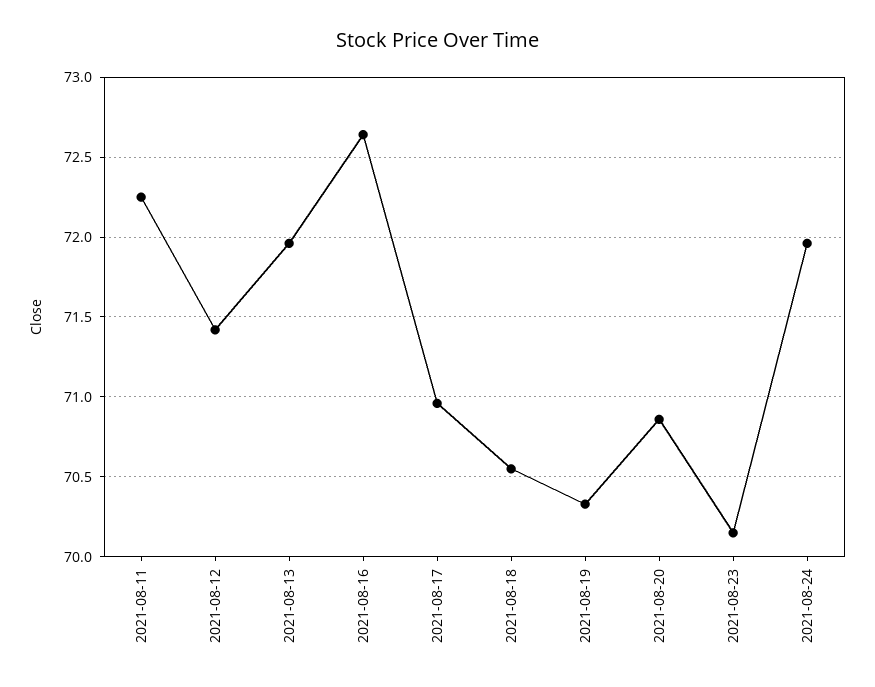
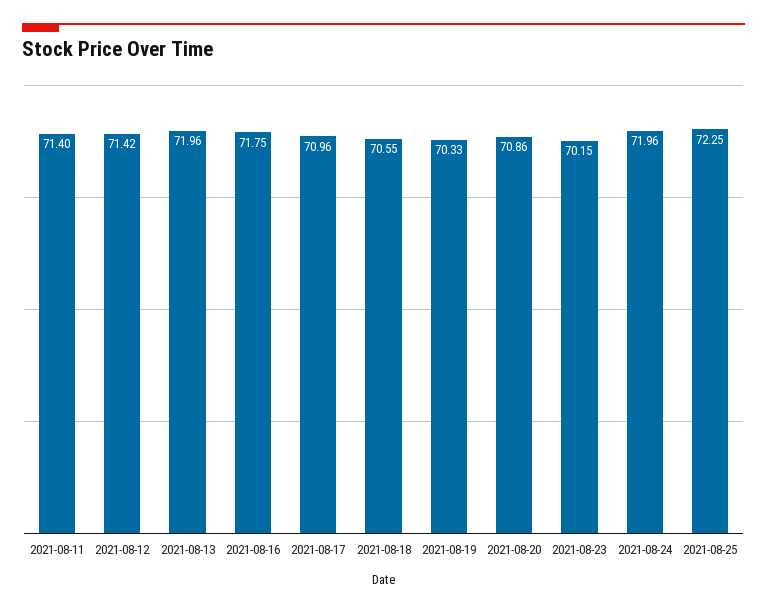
2021-08-11: 72.25 -> 71.4
2021-08-16: 72.65 -> 71.75
2021-08-25: none -> 72.25

